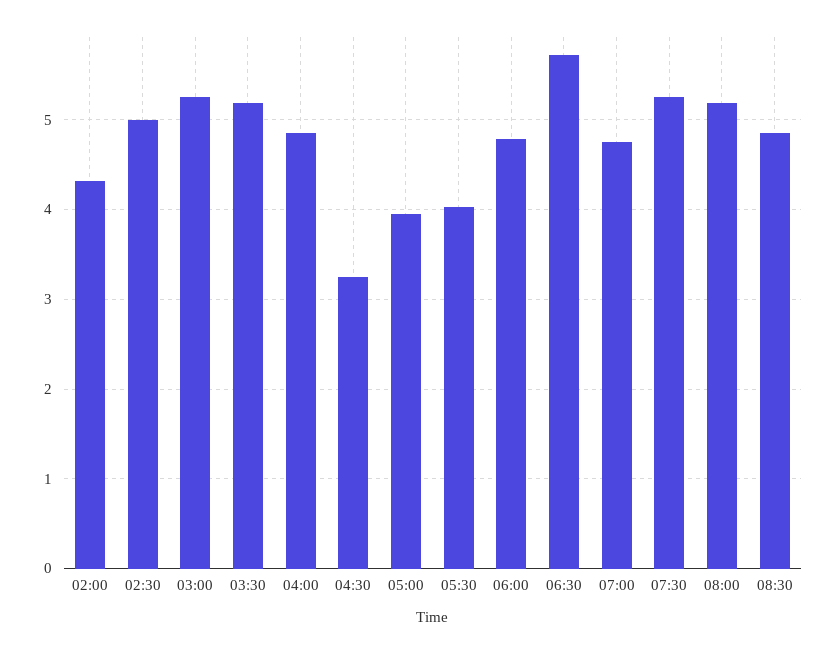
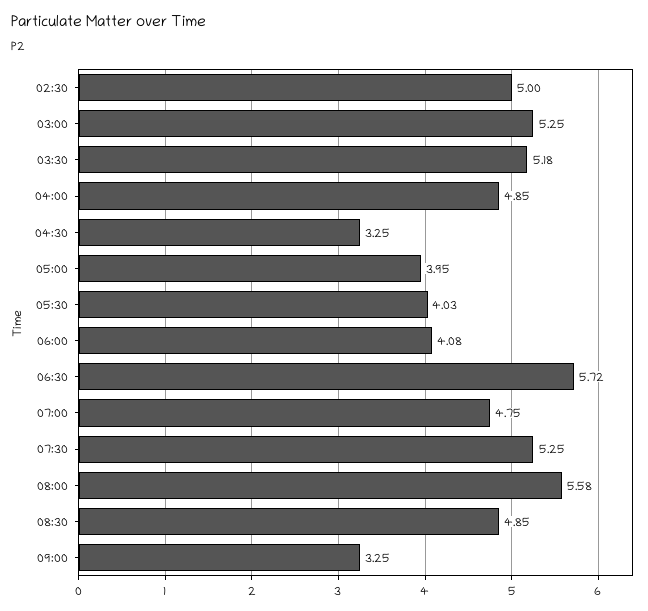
02:00: 4.3 -> none
06:00: 4.8 -> 4.08
08:00: 5.2 -> 5.58
09:00: none -> 3.25

